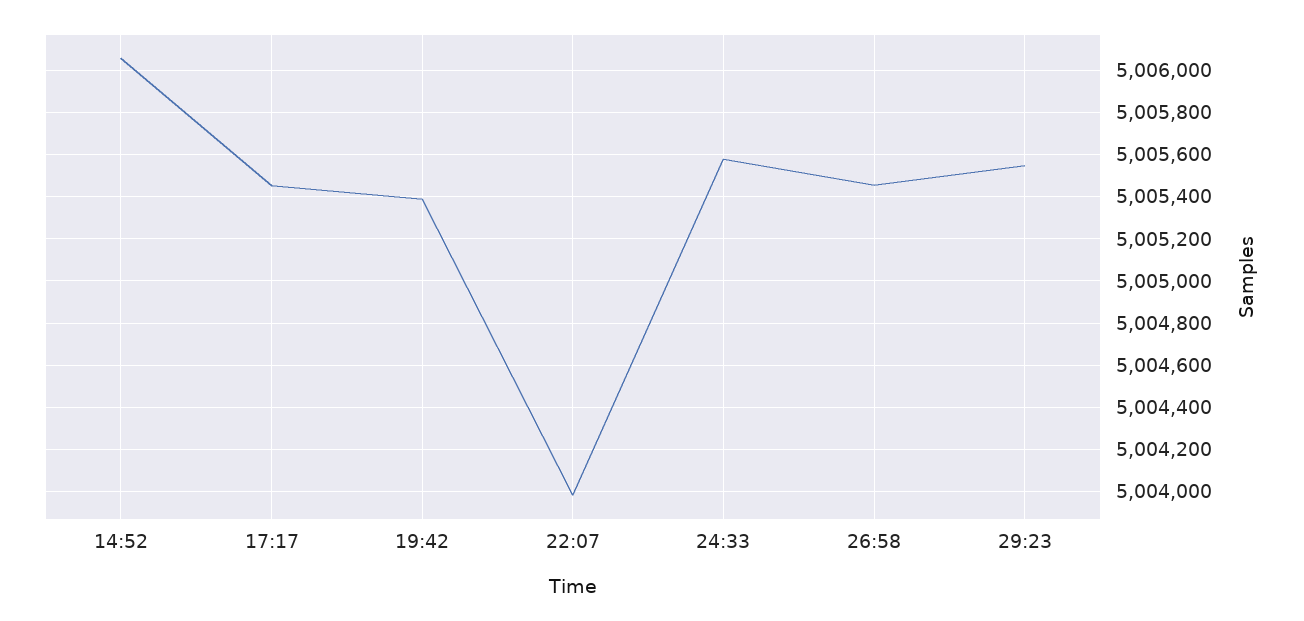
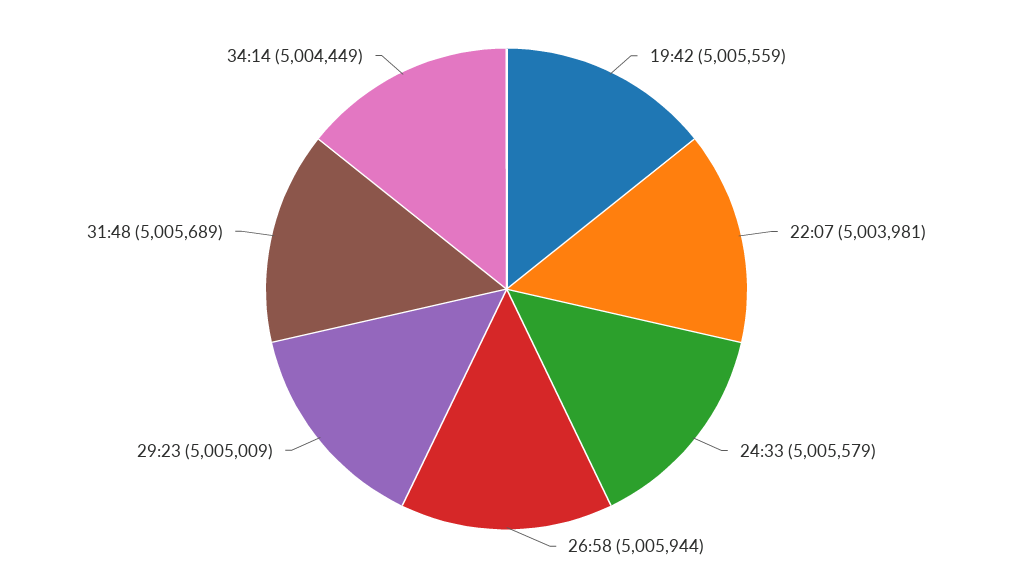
14:52: 5006050 -> none
17:17: 5005450 -> none
19:42: 5005400 -> 5005559
26:58: 5005450 -> 5005944
29:23: 5005550 -> 5005009
31:48: none -> 5005689
34:14: none -> 5004449

